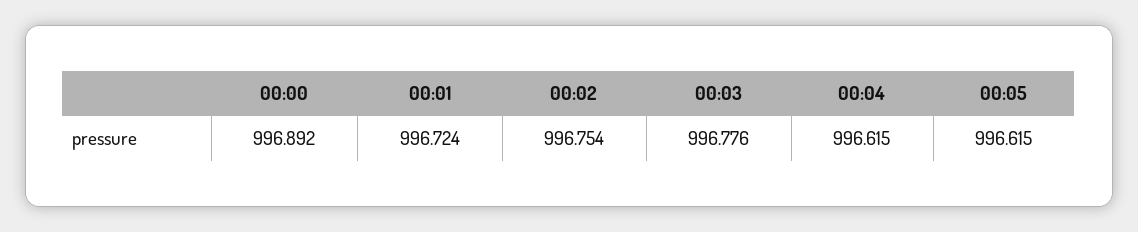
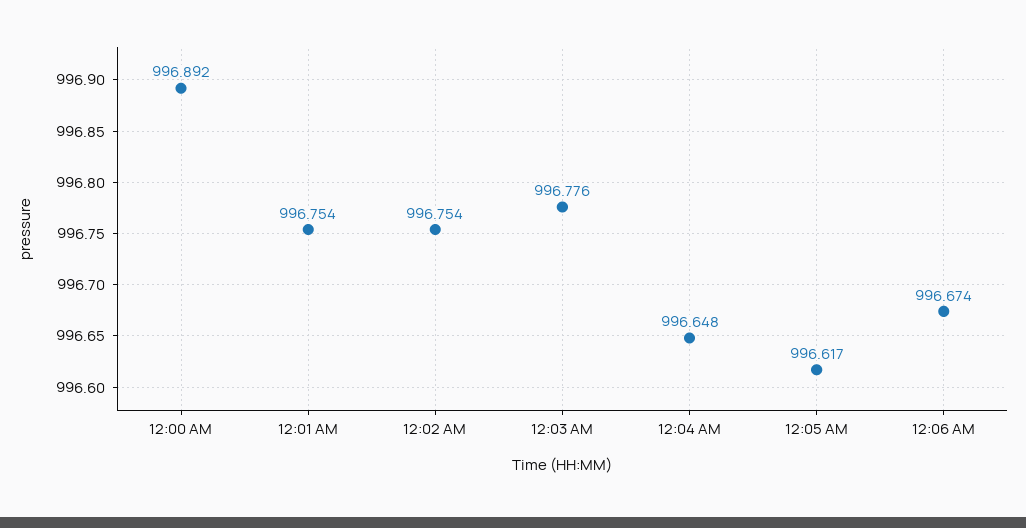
00:01: 996.724 -> 996.754
00:04: 996.615 -> 996.648
00:05: 996.615 -> 996.617
12:06 AM: none -> 996.674

